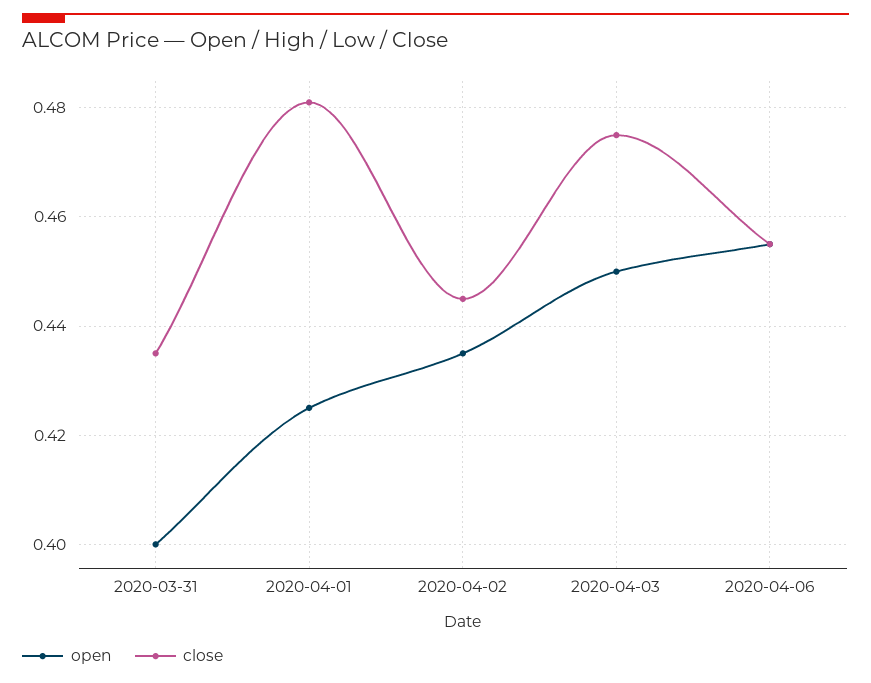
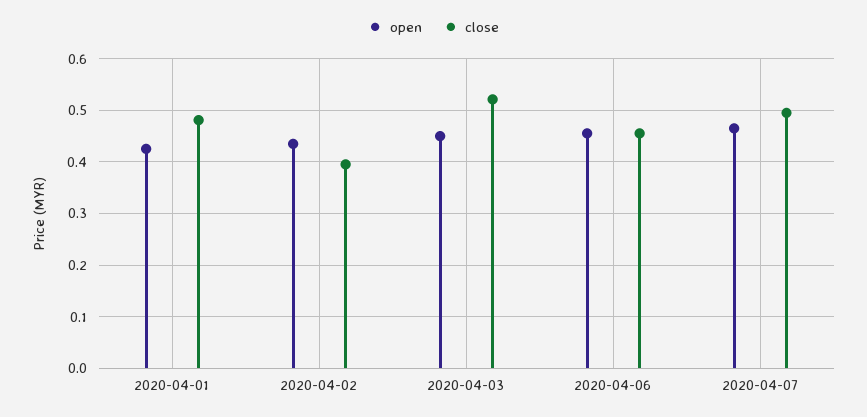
open, 2020-03-31: 0.4 -> none
close, 2020-03-31: 0.435 -> none
close, 2020-04-02: 0.445 -> 0.4
close, 2020-04-03: 0.475 -> 0.52
open, 2020-04-07: none -> 0.46
close, 2020-04-07: none -> 0.5

